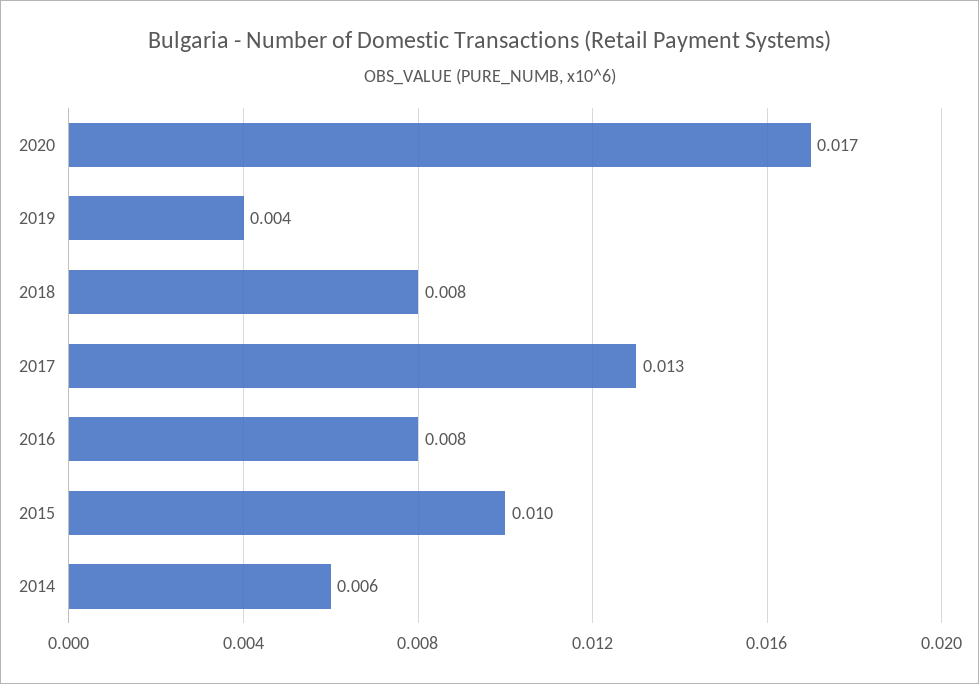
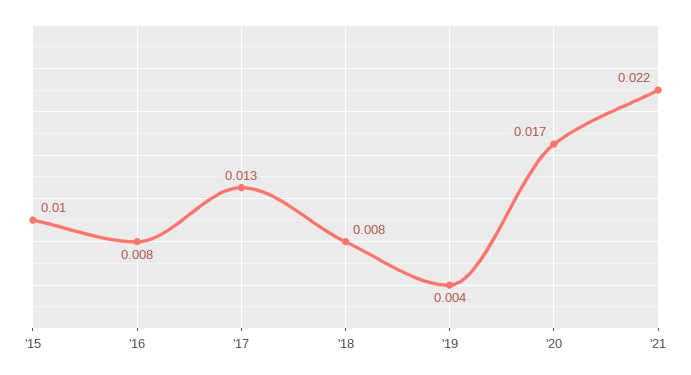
2014: 0.006 -> none
'21: none -> 0.022

